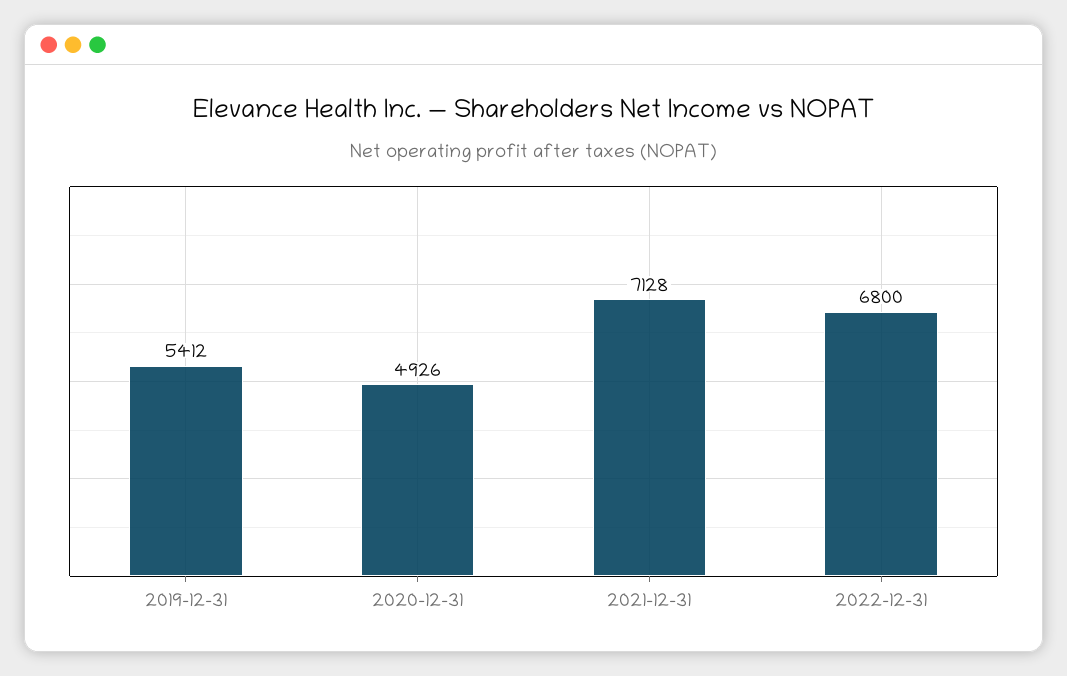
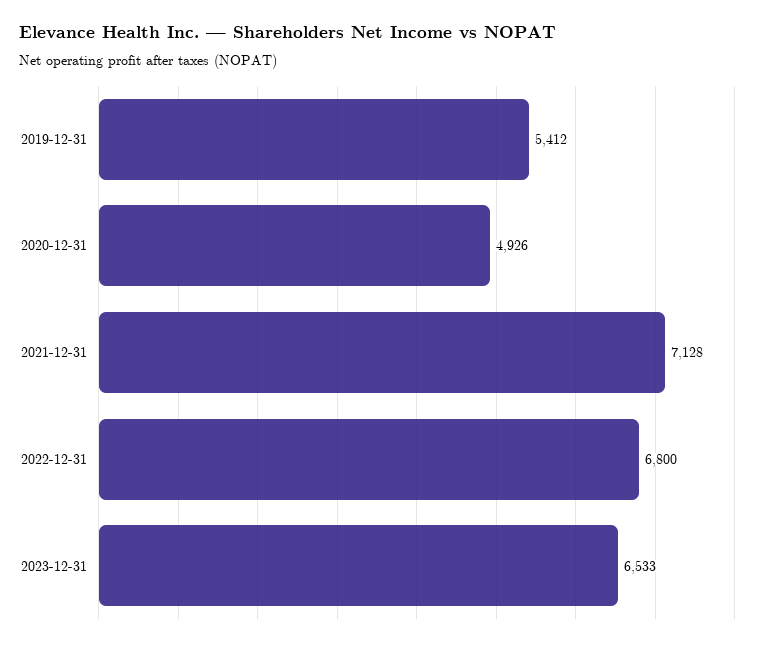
2023-12-31: none -> 6533

